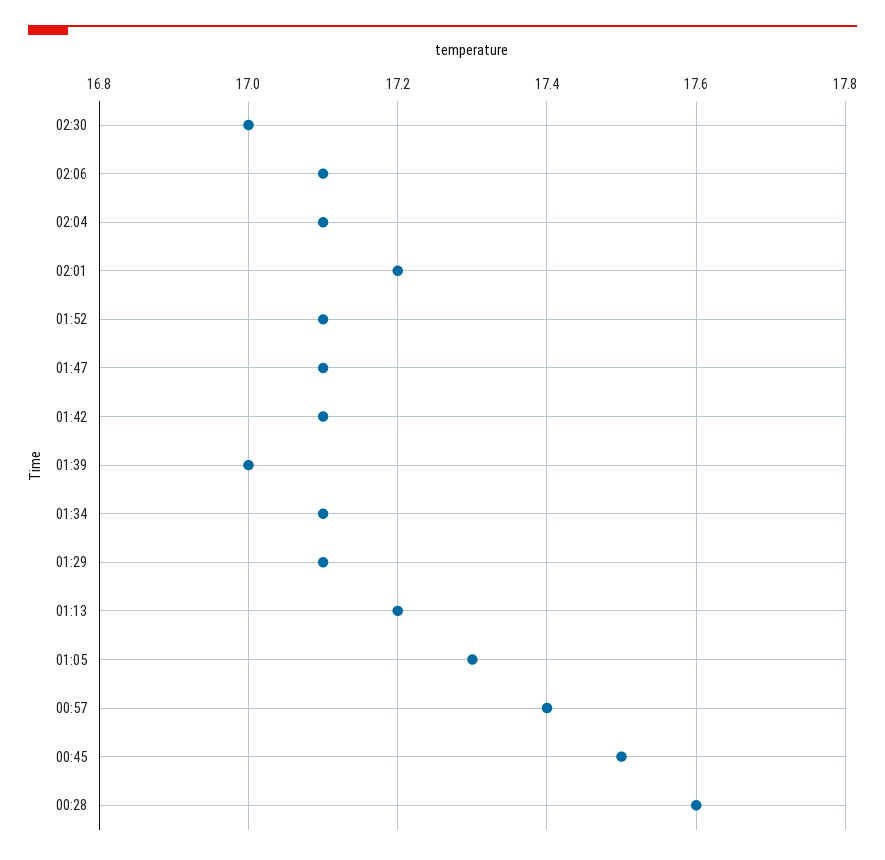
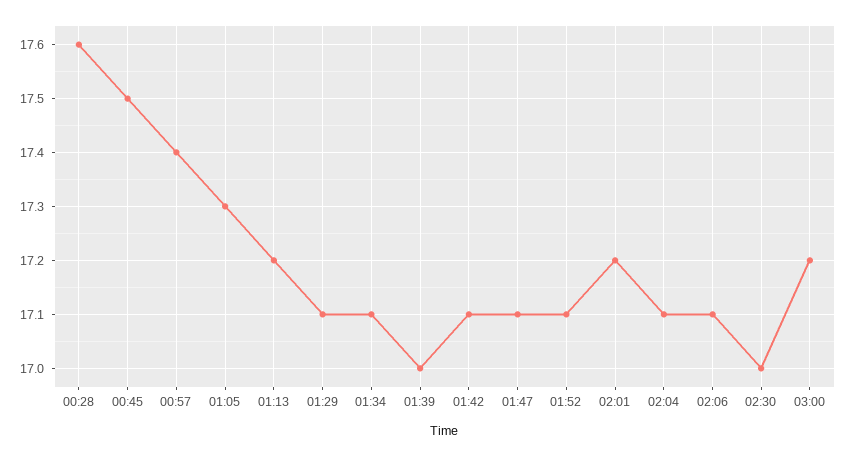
03:00: none -> 17.2

